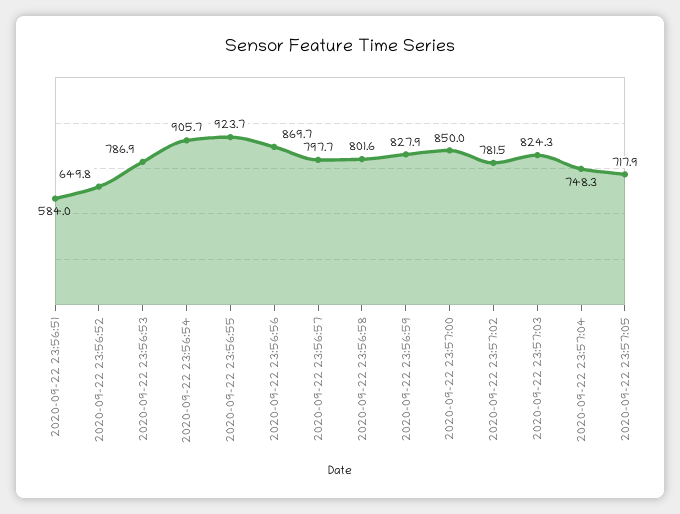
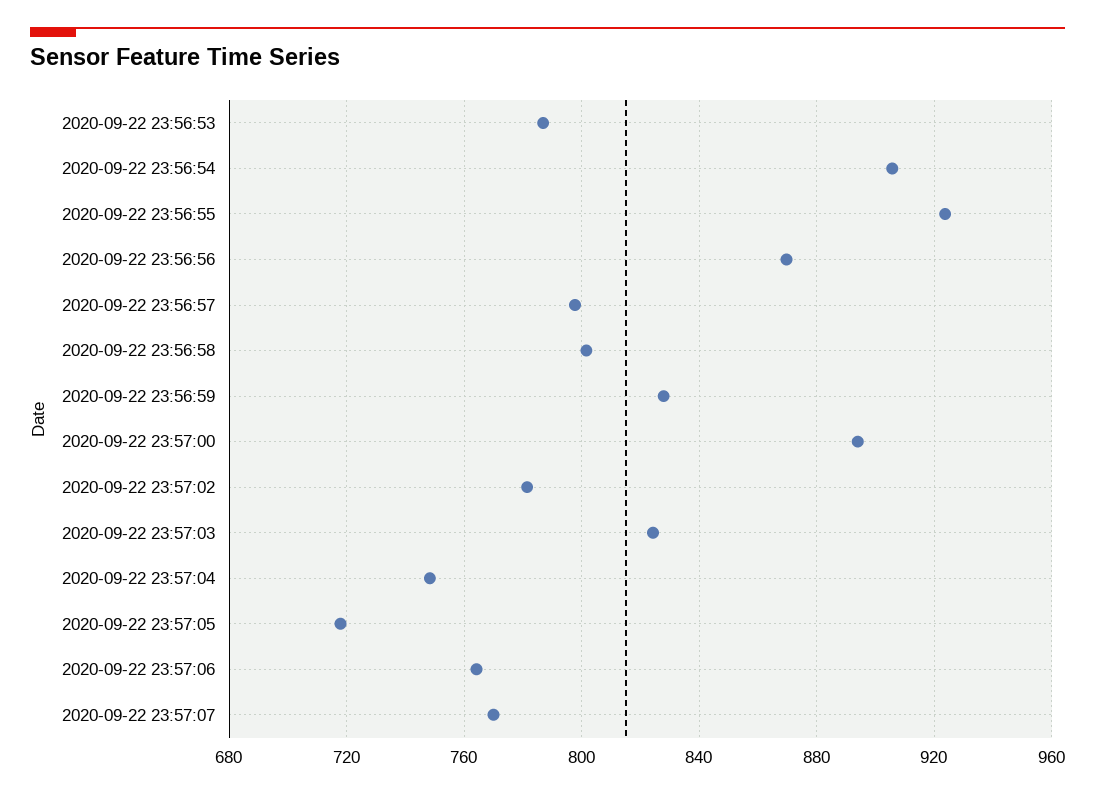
2020-09-22 23:56:51: 584 -> none
2020-09-22 23:56:52: 649.8 -> none
2020-09-22 23:57:00: 850 -> 895
2020-09-22 23:57:06: none -> 765
2020-09-22 23:57:07: none -> 770

